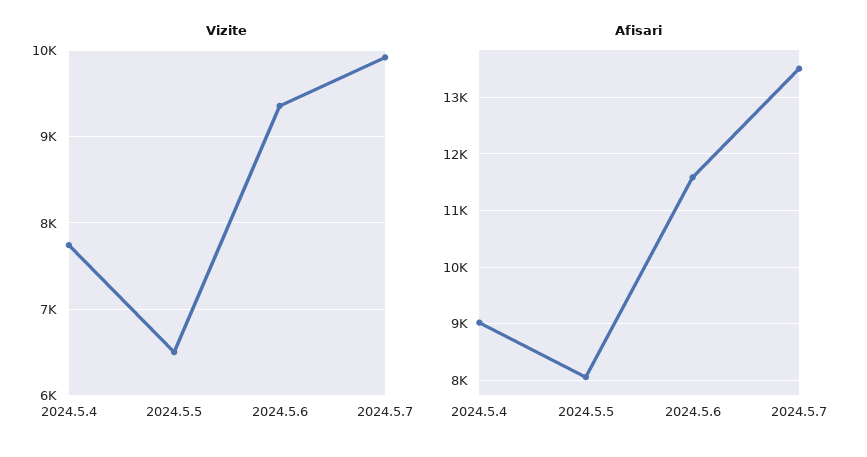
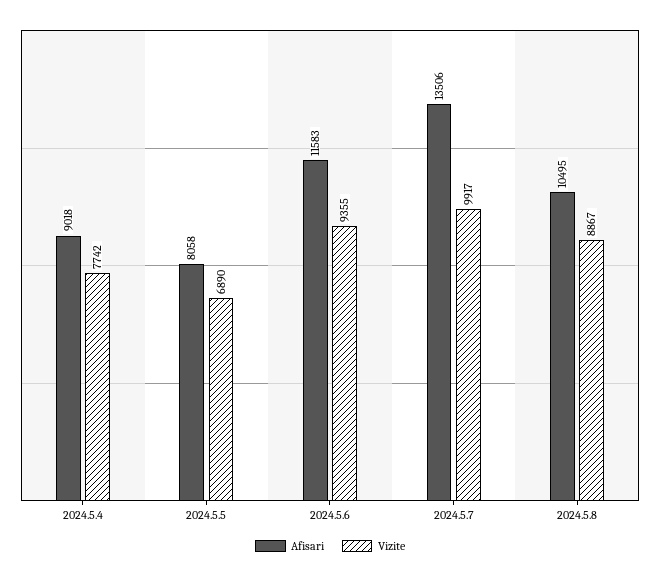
Vizite, 2024.5.5: 6500 -> 6890
Afisari, 2024.5.8: none -> 10495
Vizite, 2024.5.8: none -> 8867

